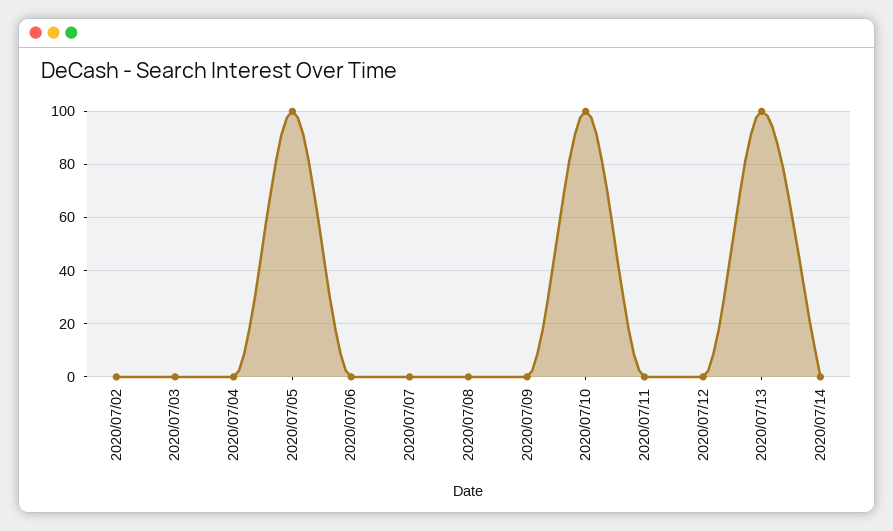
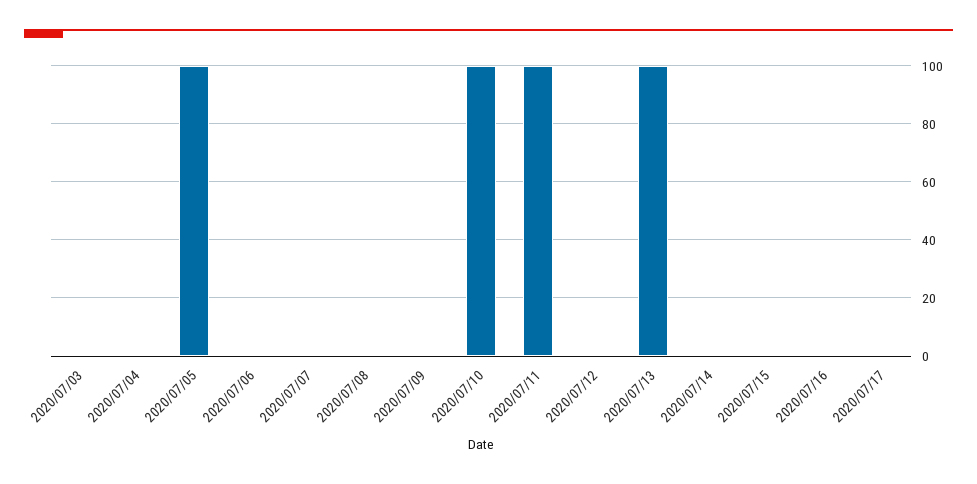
2020/07/02: 0 -> none
2020/07/11: 0 -> 100
2020/07/15: none -> 0
2020/07/16: none -> 0
2020/07/17: none -> 0

